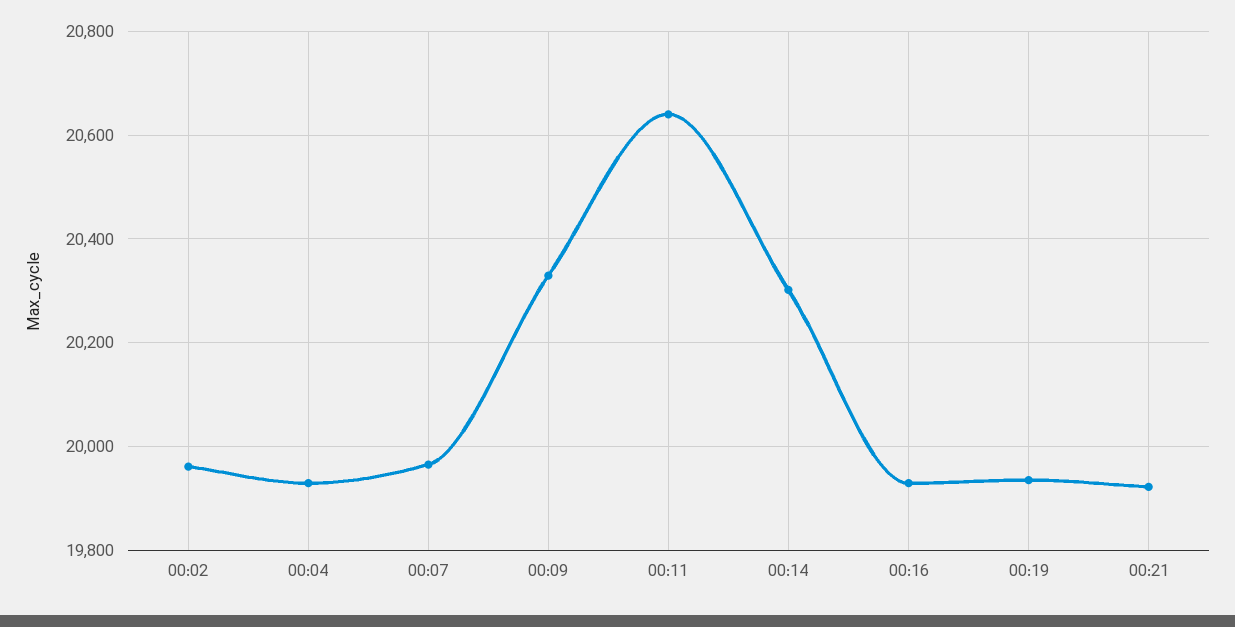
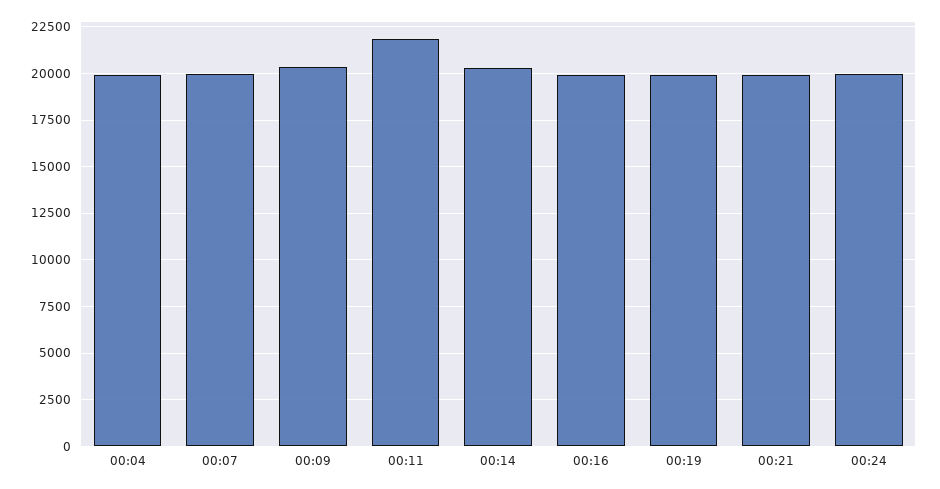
00:02: 19960 -> none
00:11: 20640 -> 22000
00:24: none -> 20000

